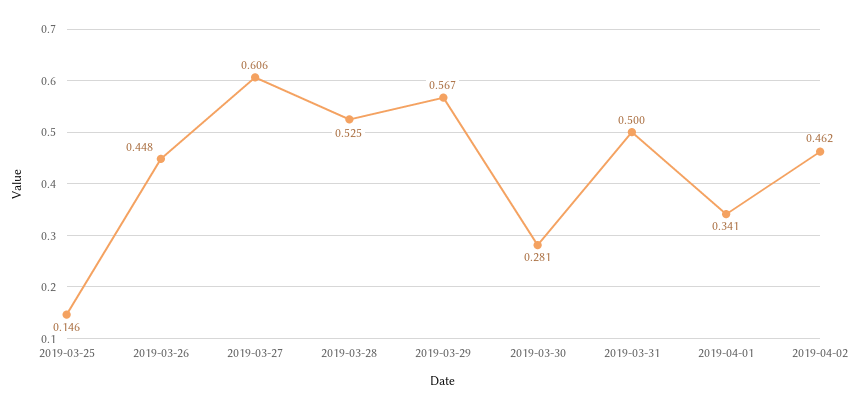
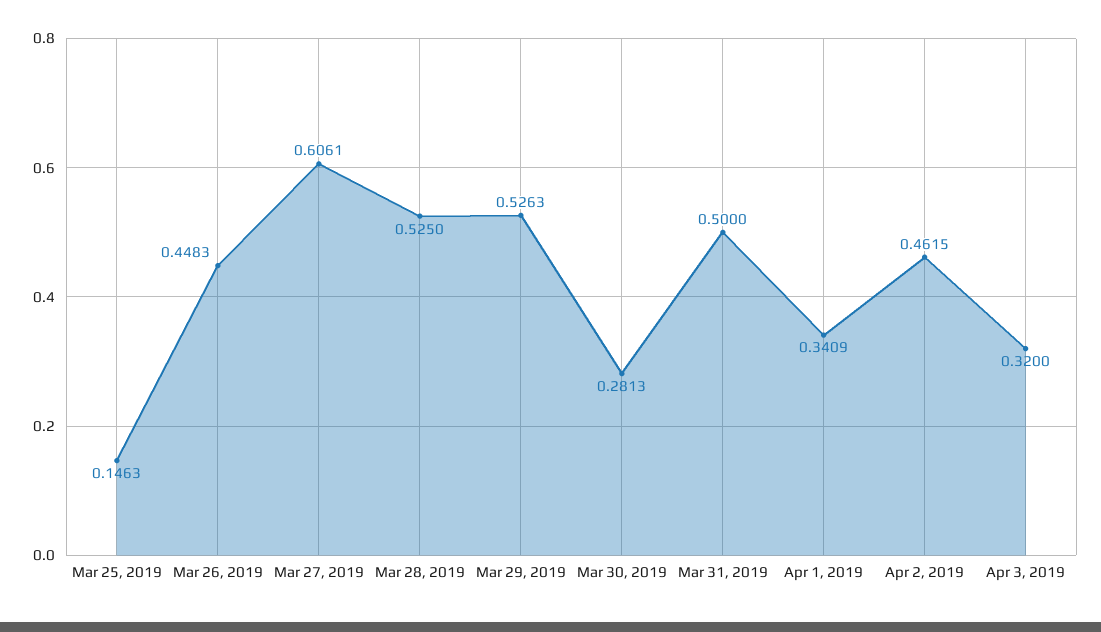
2019-03-29: 0.567 -> 0.5263
Apr 3, 2019: none -> 0.32

